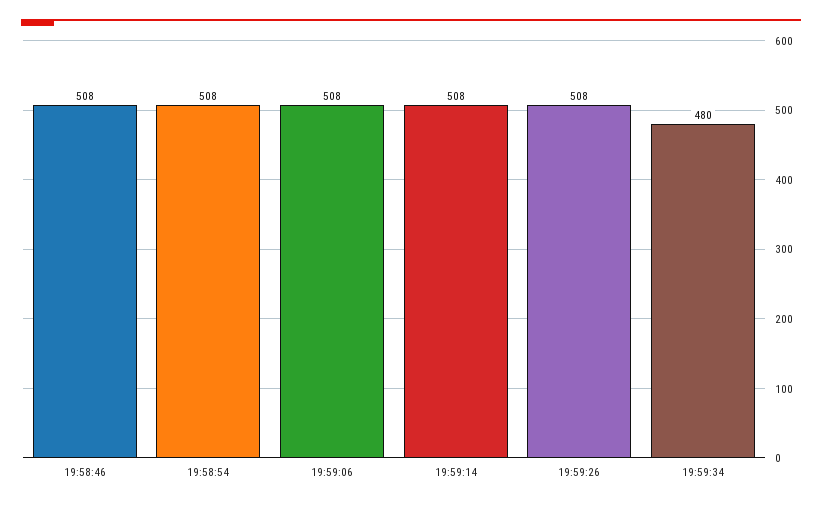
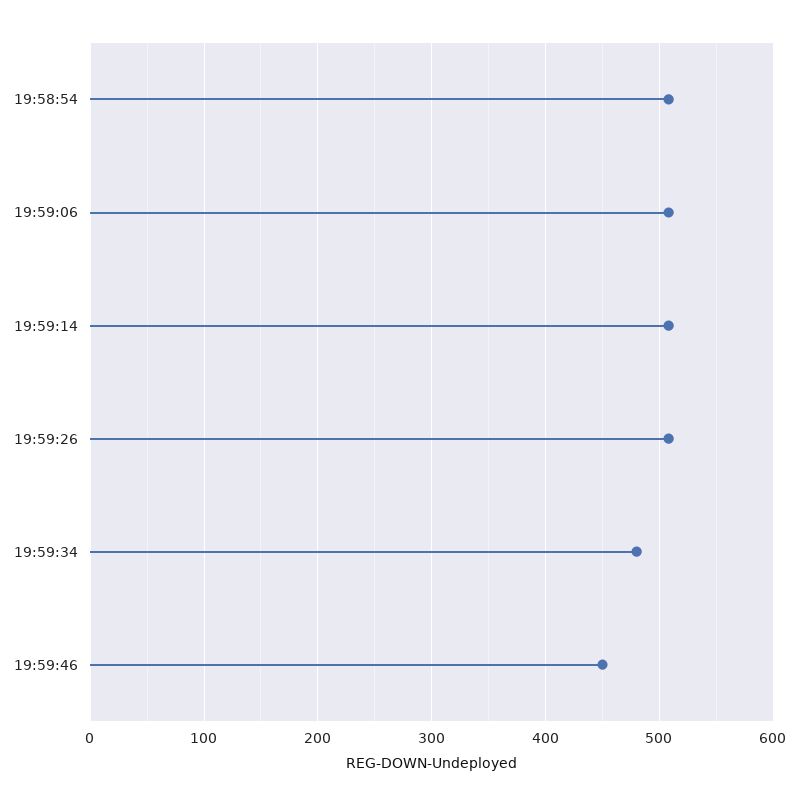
19:58:46: 508 -> none
19:59:46: none -> 450

